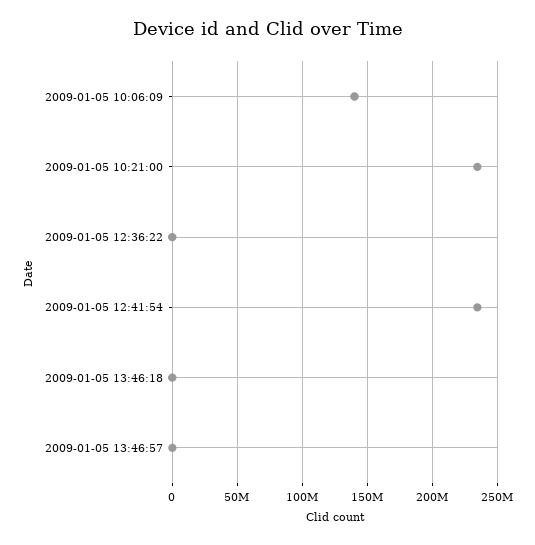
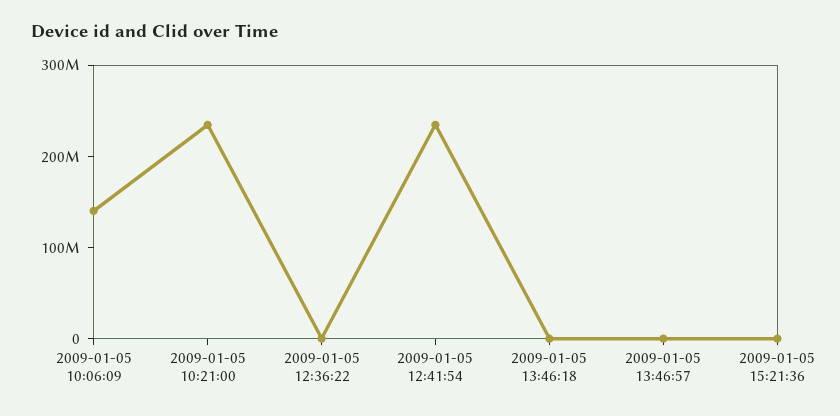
2009-01-05 15:21:36: none -> 0

